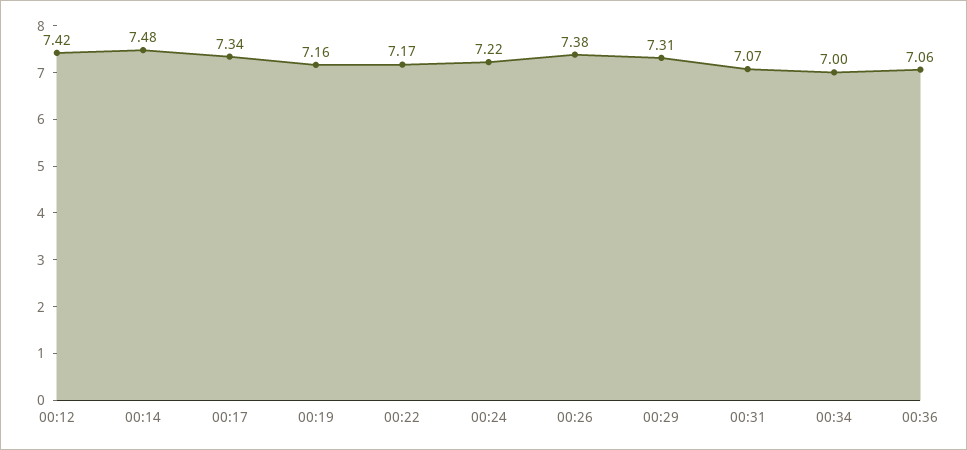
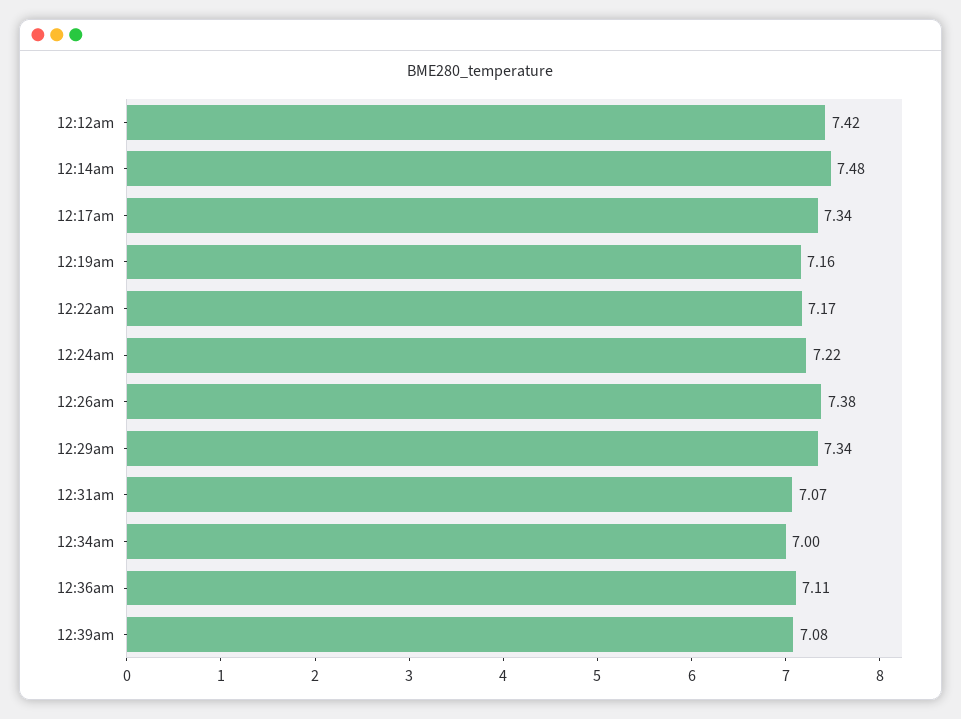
00:29: 7.31 -> 7.34
00:36: 7.06 -> 7.11
12:39am: none -> 7.08

